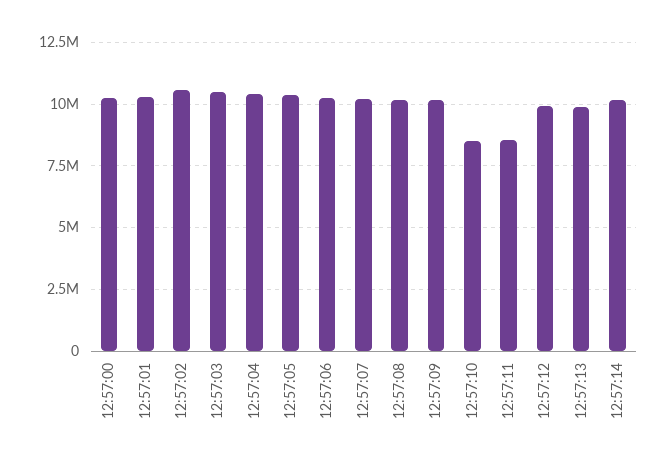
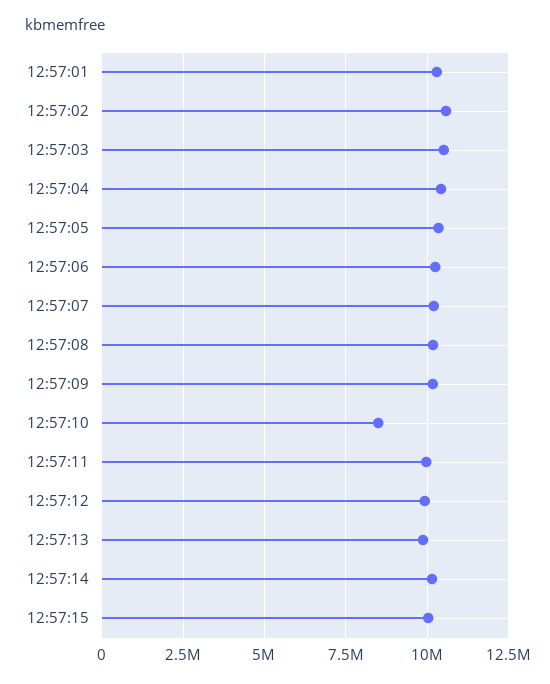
12:57:00: 10250000 -> none
12:57:11: 8500000 -> 10000000
12:57:15: none -> 10000000

